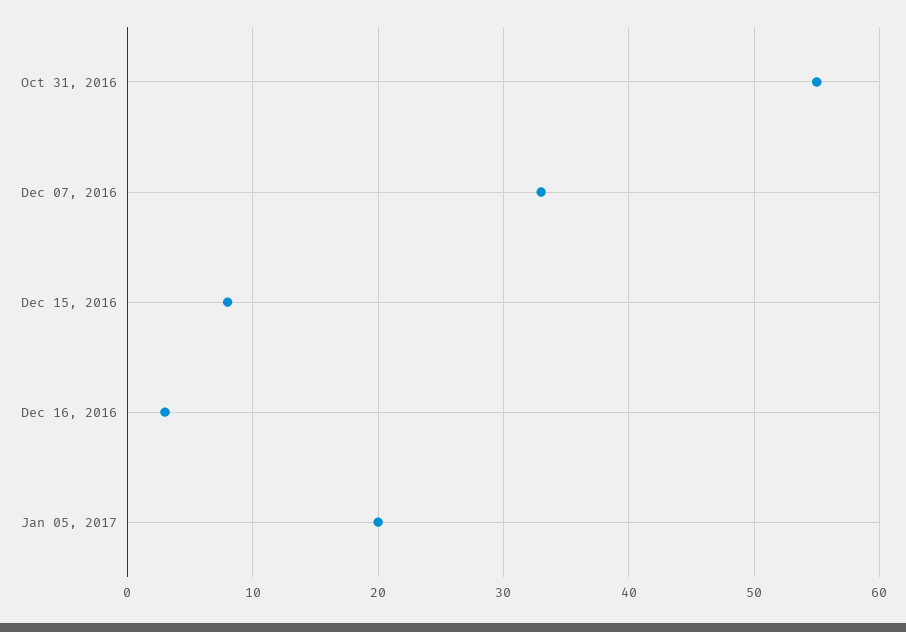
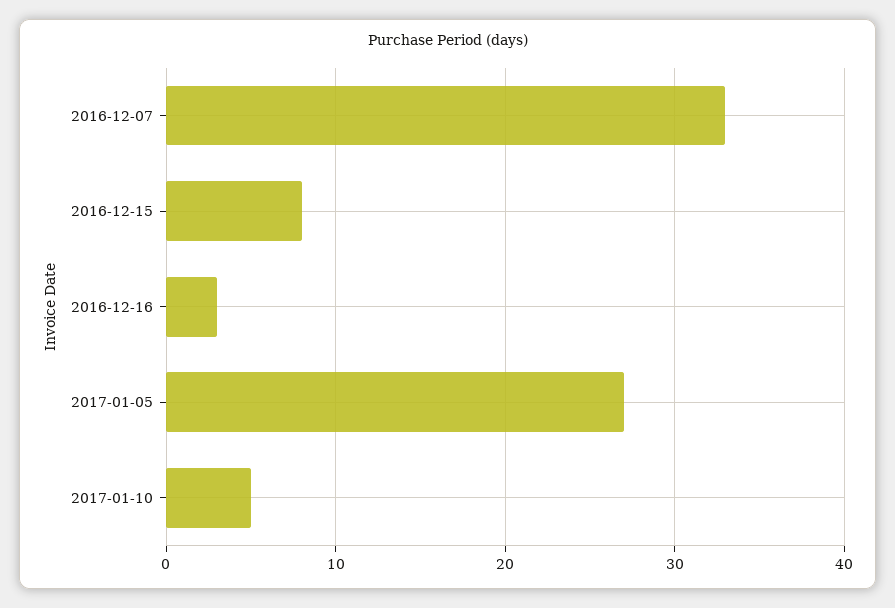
Oct 31, 2016: 55 -> none
Jan 05, 2017: 20 -> 27
2017-01-10: none -> 5

